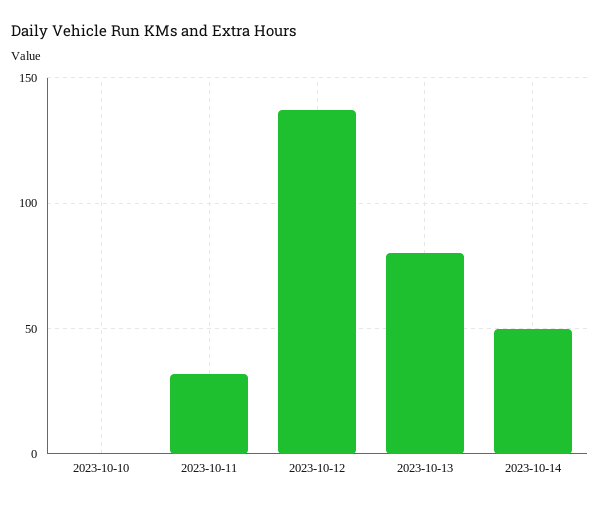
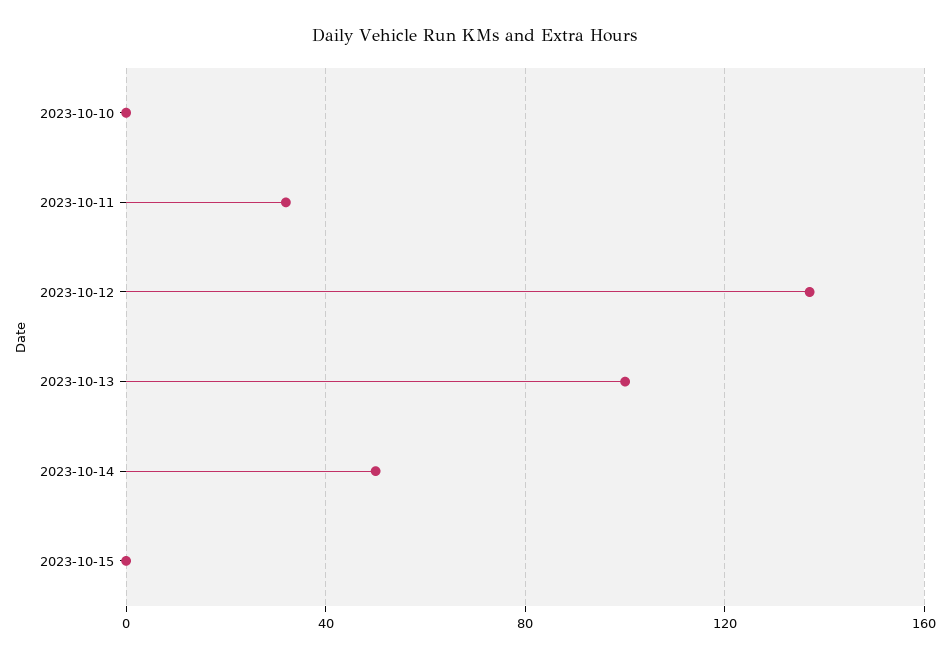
2023-10-13: 80 -> 100
2023-10-15: none -> 0

